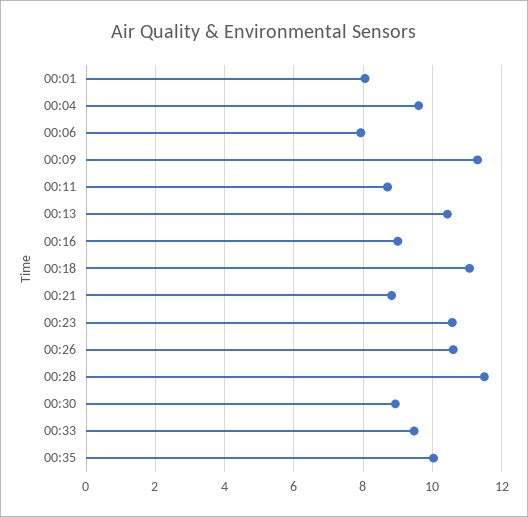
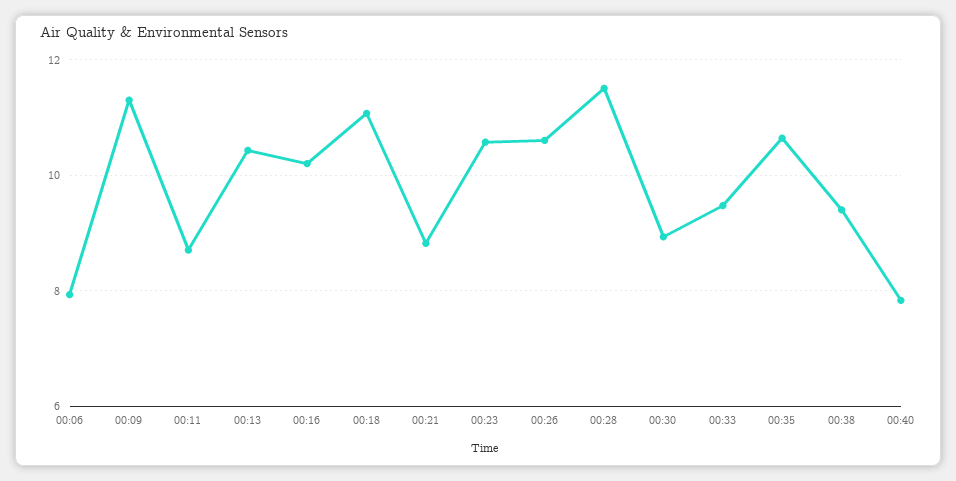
00:01: 8 -> none
00:04: 9.6 -> none
00:16: 9 -> 10.2
00:35: 10 -> 10.6
00:38: none -> 9.4
00:40: none -> 7.8

